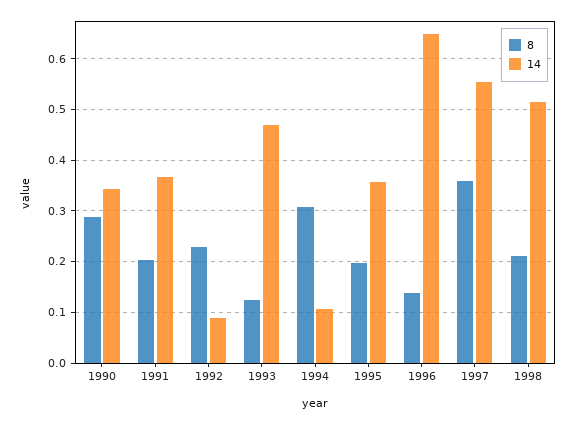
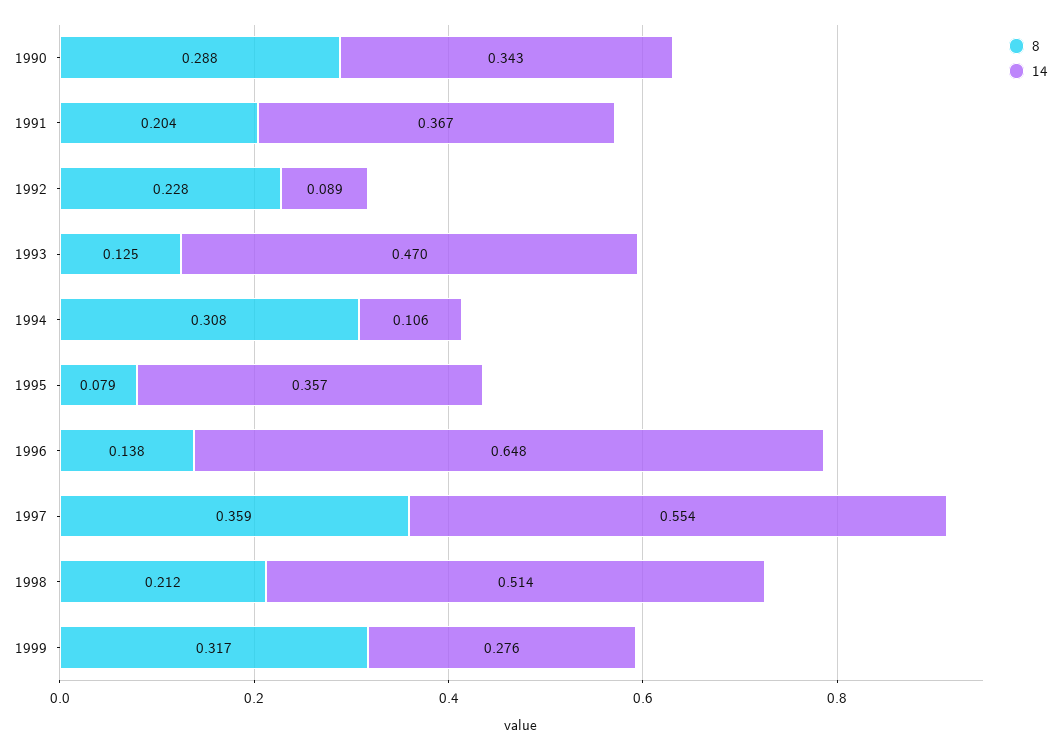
8, 1995: 0.2 -> 0.079
8, 1999: none -> 0.317
14, 1999: none -> 0.276

